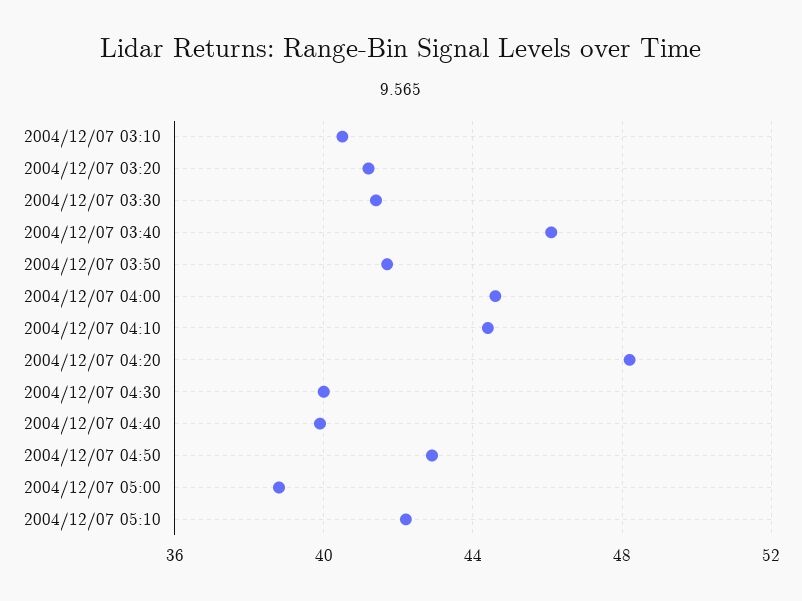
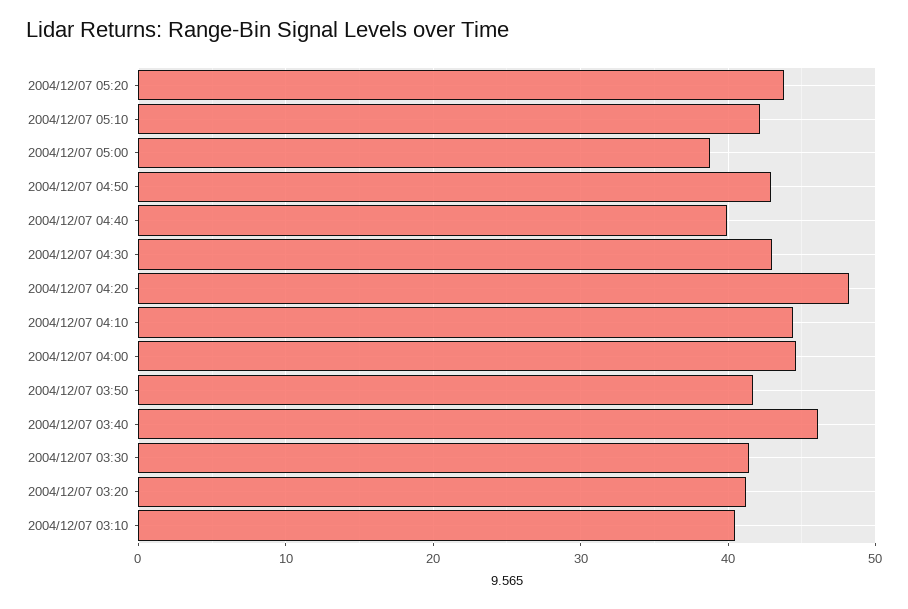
2004/12/07 04:30: 40 -> 43
2004/12/07 05:20: none -> 44

